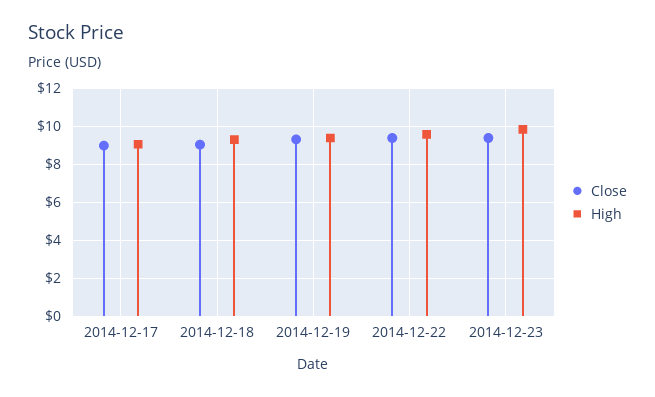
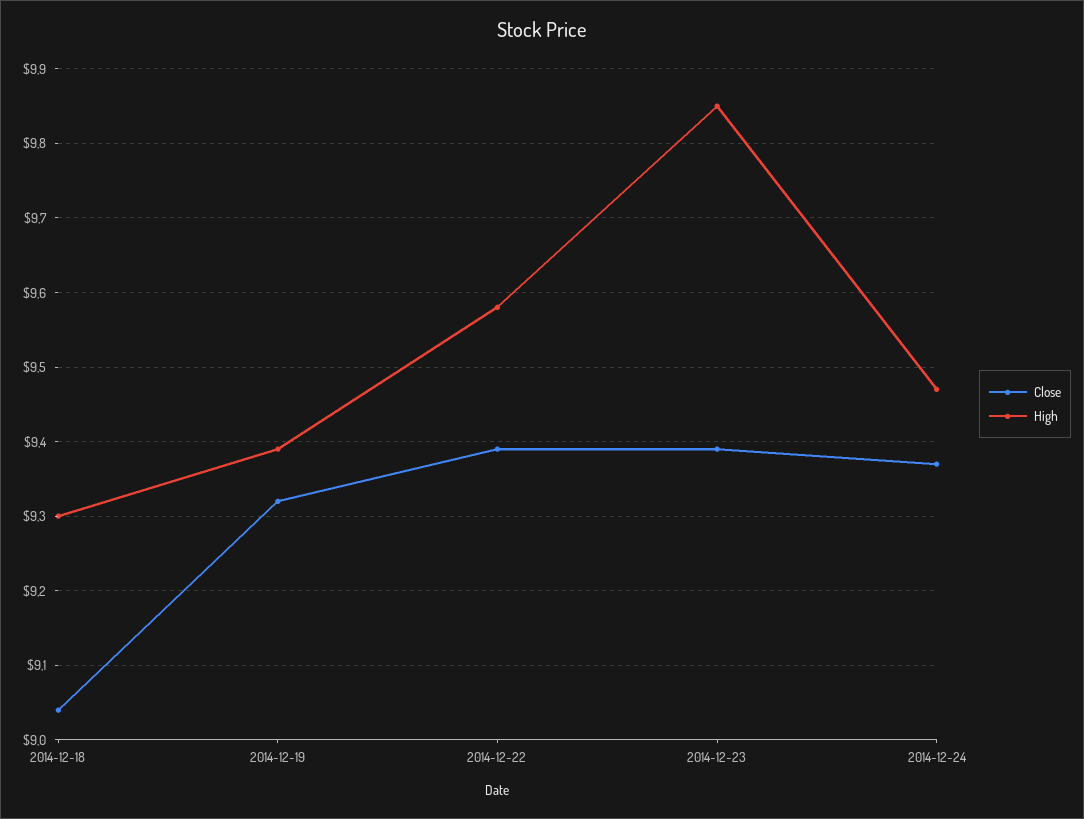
Close, 2014-12-17: 9 -> none
High, 2014-12-17: 9 -> none
Close, 2014-12-24: none -> 9.37
High, 2014-12-24: none -> 9.47

